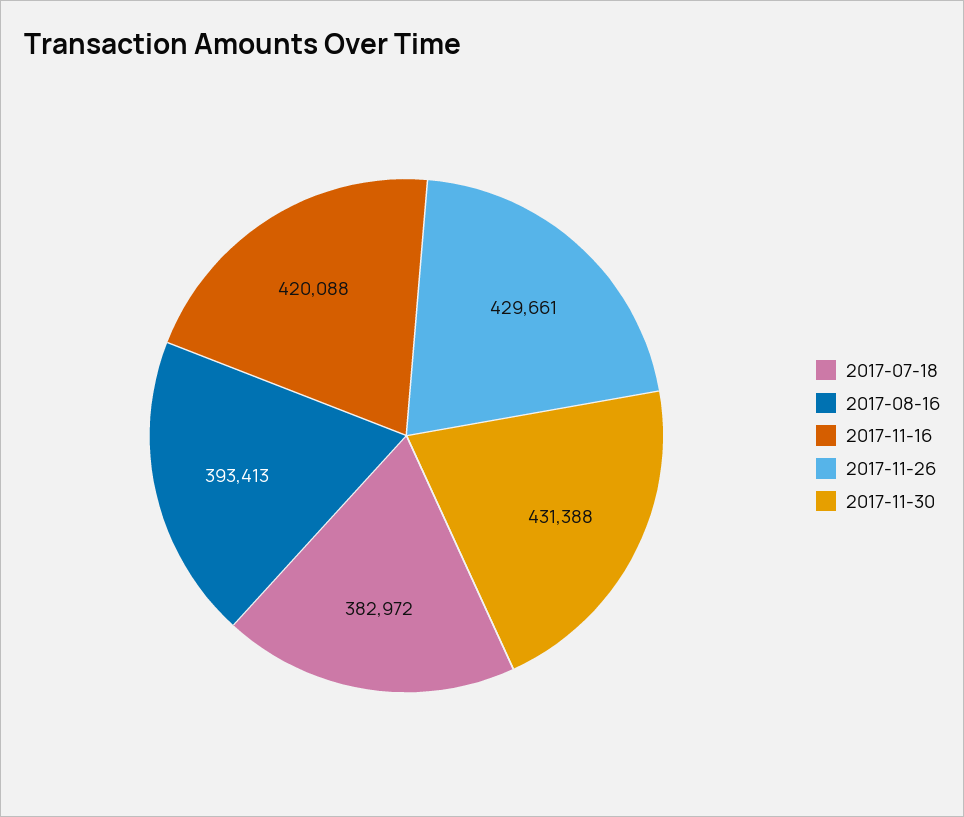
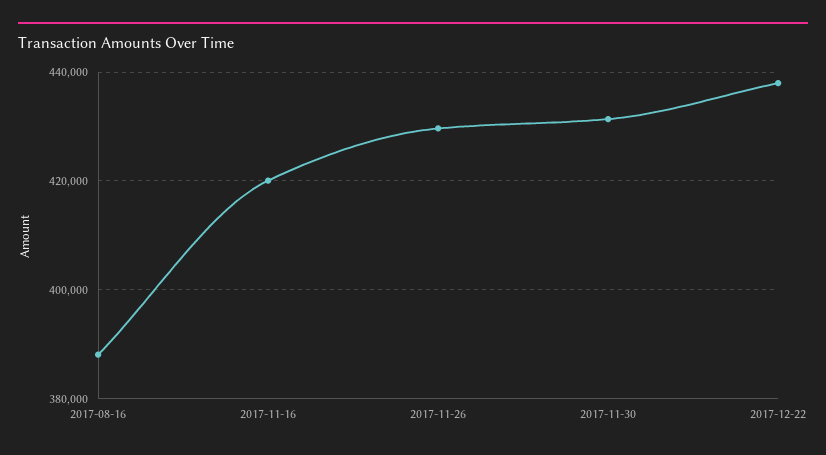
2017-07-18: 382972 -> none
2017-08-16: 393413 -> 388000
2017-12-22: none -> 438000

